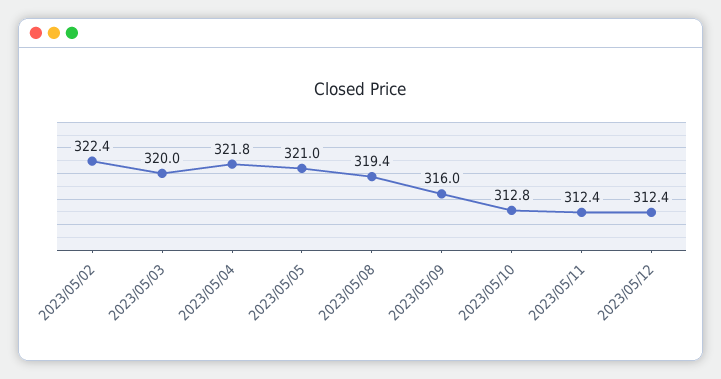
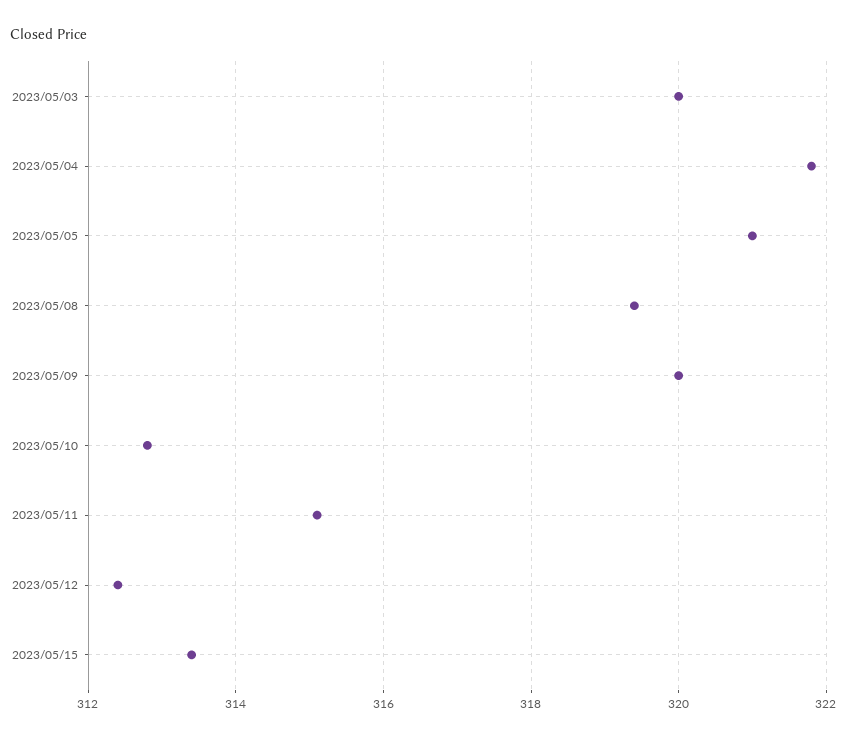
2023/05/02: 322.4 -> none
2023/05/09: 316 -> 320
2023/05/11: 312.4 -> 315
2023/05/15: none -> 313.5

